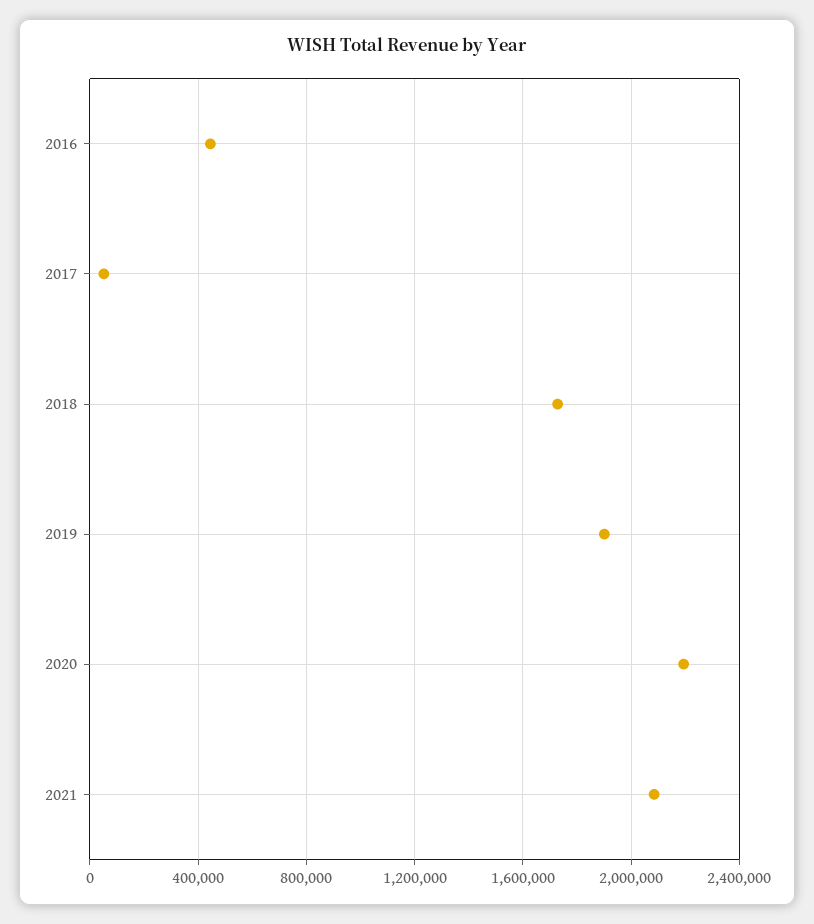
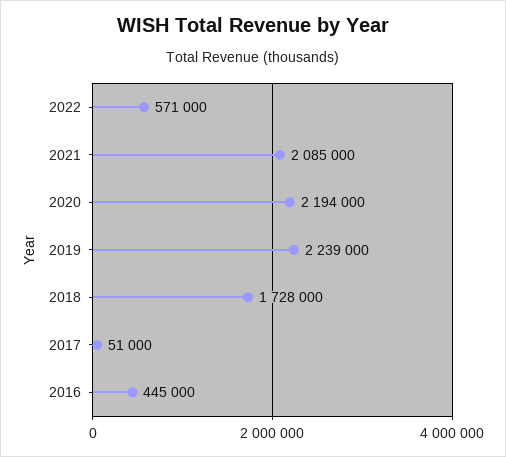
2019: 1900000 -> 2239000
2022: none -> 571000

